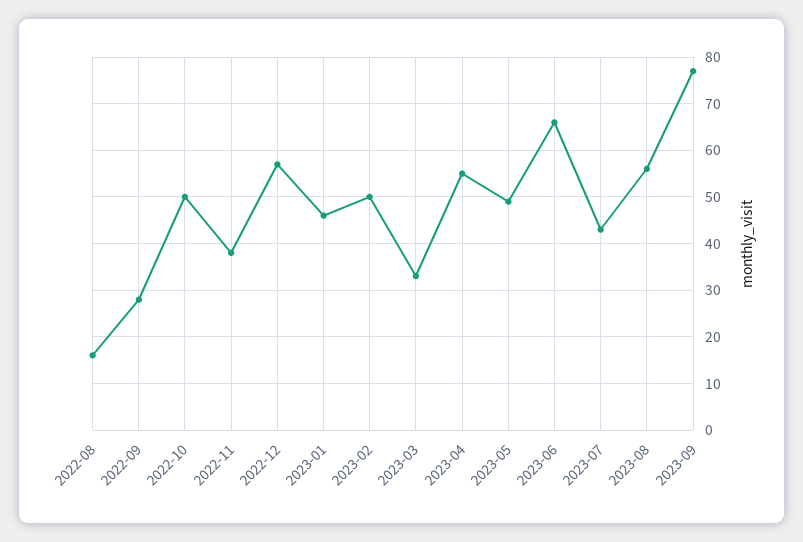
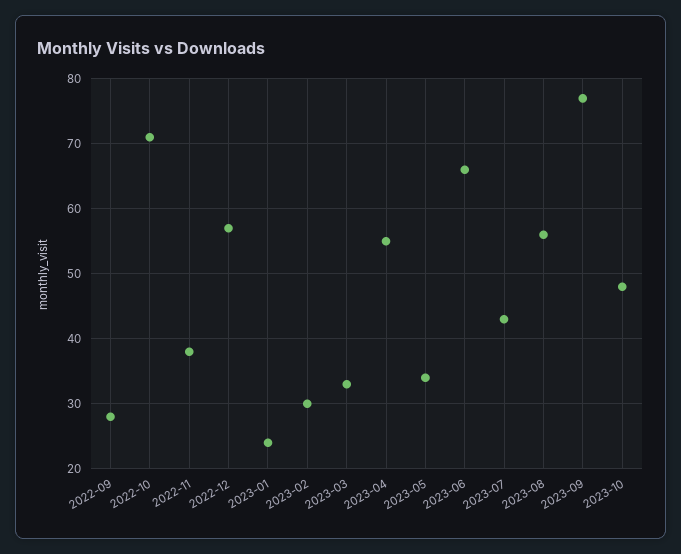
2022-08: 15 -> none
2022-10: 50 -> 71
2023-01: 45 -> 24
2023-02: 50 -> 30
2023-05: 50 -> 34
2023-10: none -> 48

